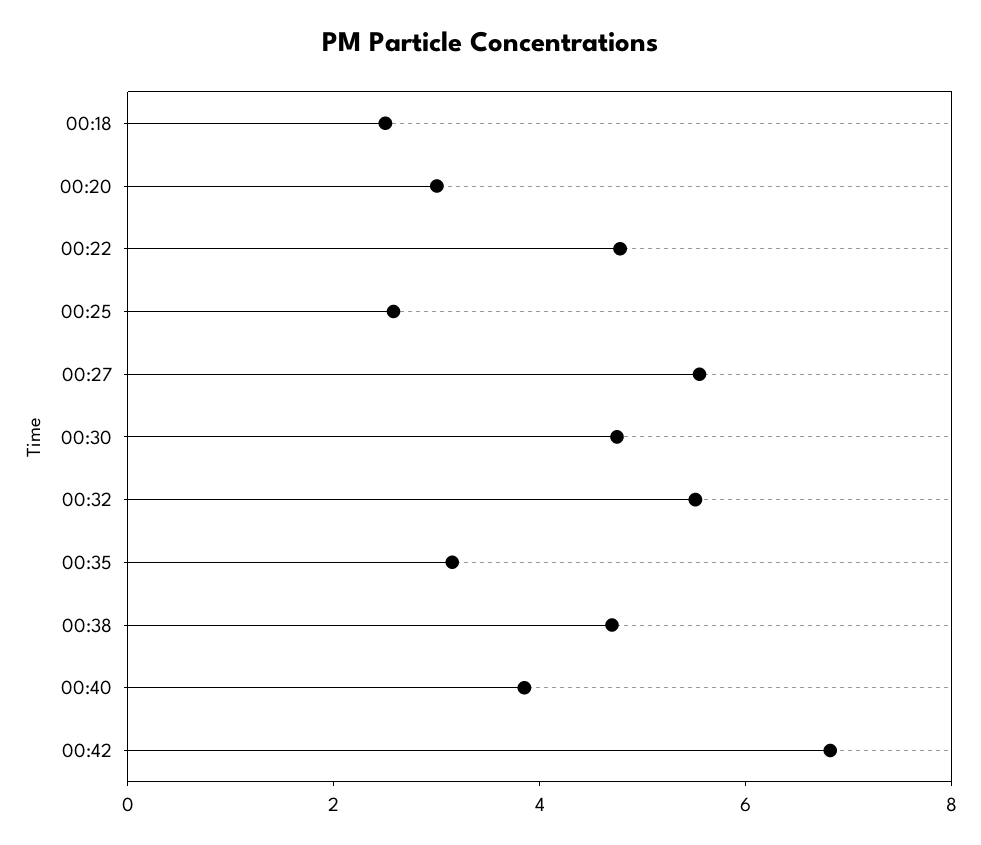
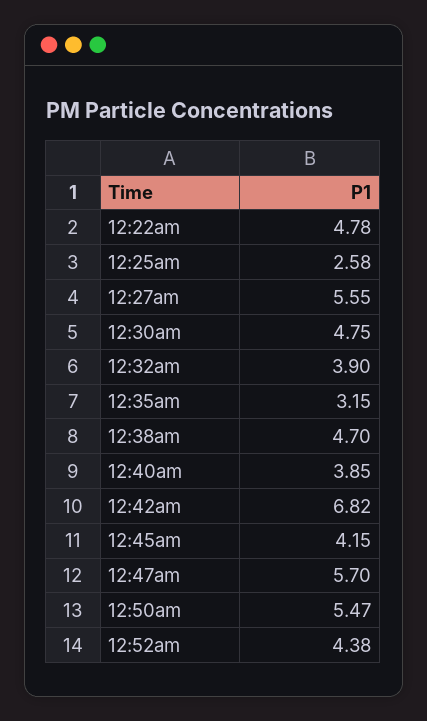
00:18: 2.5 -> none
00:20: 3 -> none
00:32: 5.5 -> 3.9
12:45am: none -> 4.15
12:47am: none -> 5.7
12:50am: none -> 5.47
12:52am: none -> 4.38

